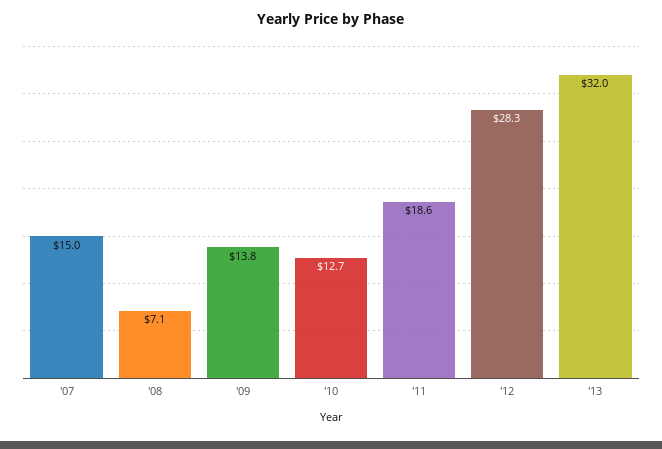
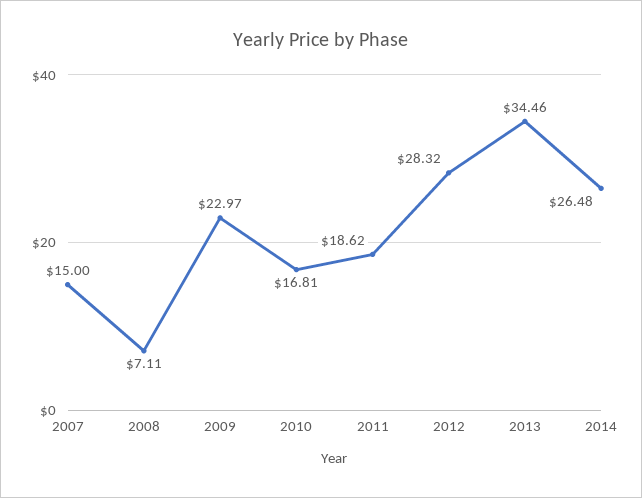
'09: 13.8 -> 22.97
'10: 12.7 -> 16.81
'13: 32 -> 34.46
2014: none -> 26.48

